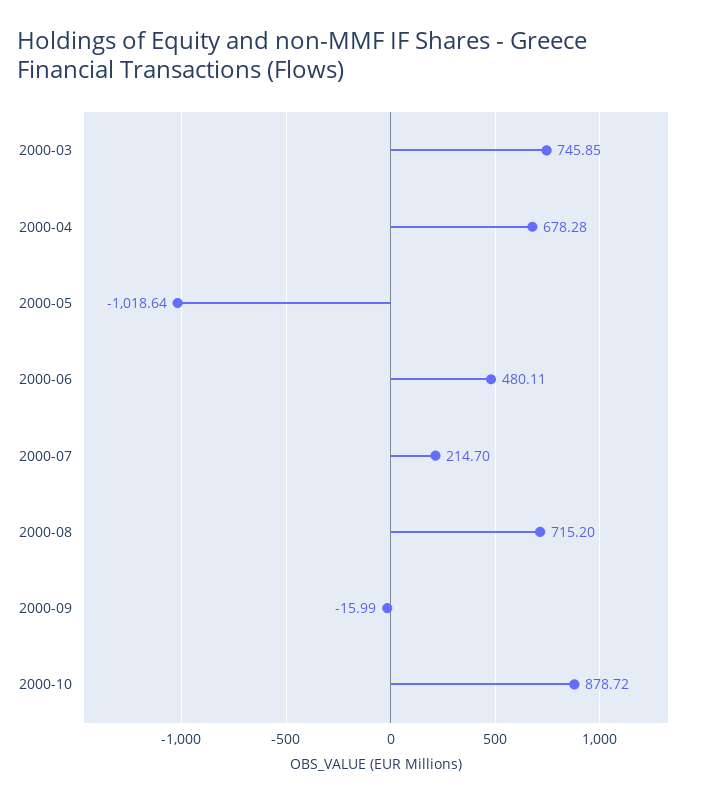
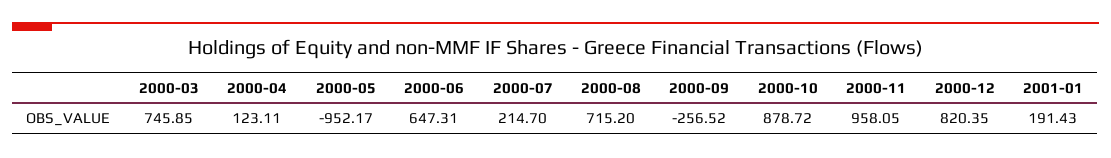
2000-04: 678.28 -> 123.11
2000-05: -1018.64 -> -952.17
2000-06: 480.11 -> 647.31
2000-09: -15.99 -> -256.52
2000-11: none -> 958.05
2000-12: none -> 820.35
2001-01: none -> 191.43

